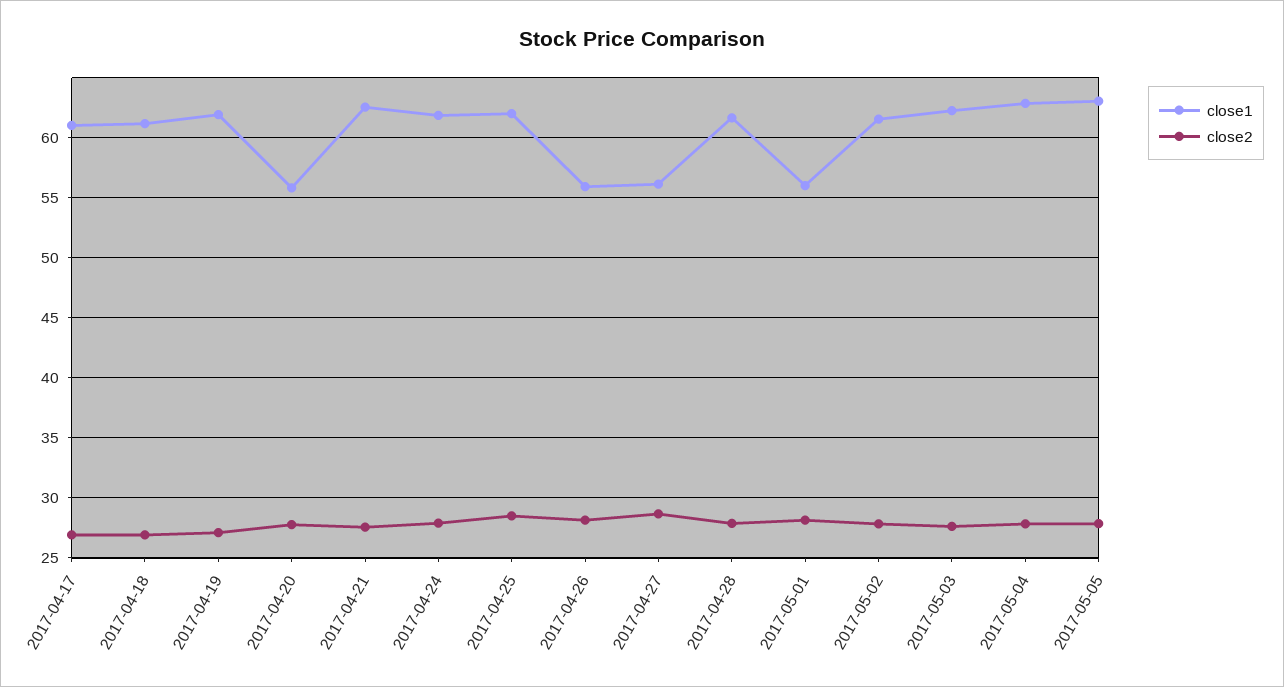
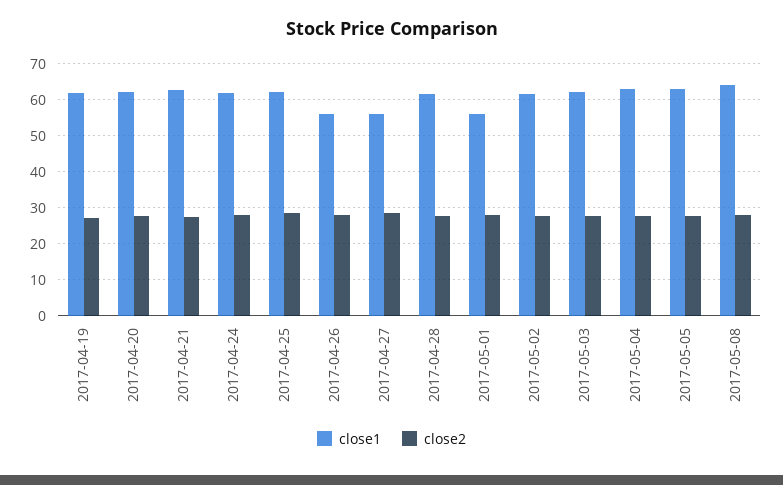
close1, 2017-04-17: 61 -> none
close2, 2017-04-17: 27 -> none
close1, 2017-04-18: 61 -> none
close2, 2017-04-18: 27 -> none
close1, 2017-04-20: 56 -> 62
close1, 2017-05-08: none -> 64
close2, 2017-05-08: none -> 28

